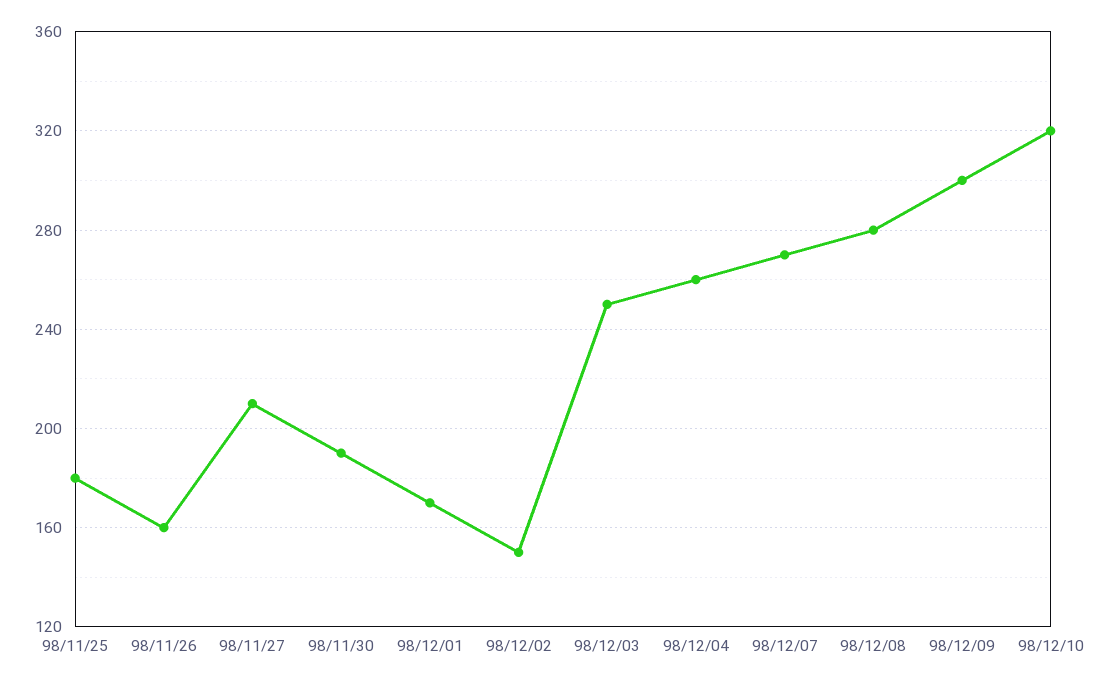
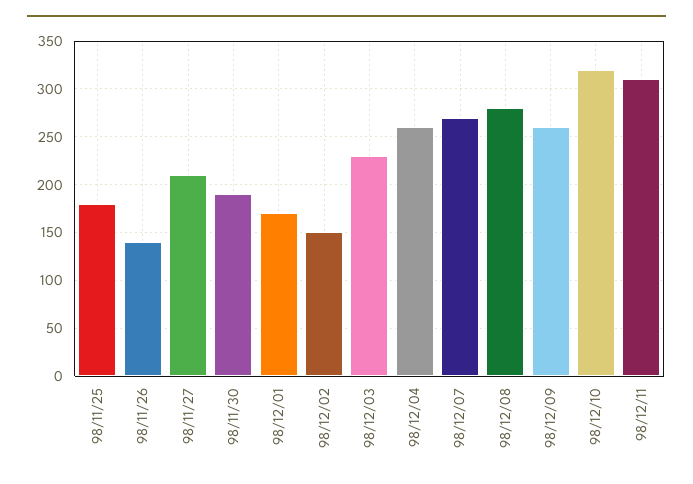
98/11/26: 160 -> 140
98/12/03: 250 -> 230
98/12/09: 300 -> 260
98/12/11: none -> 310

